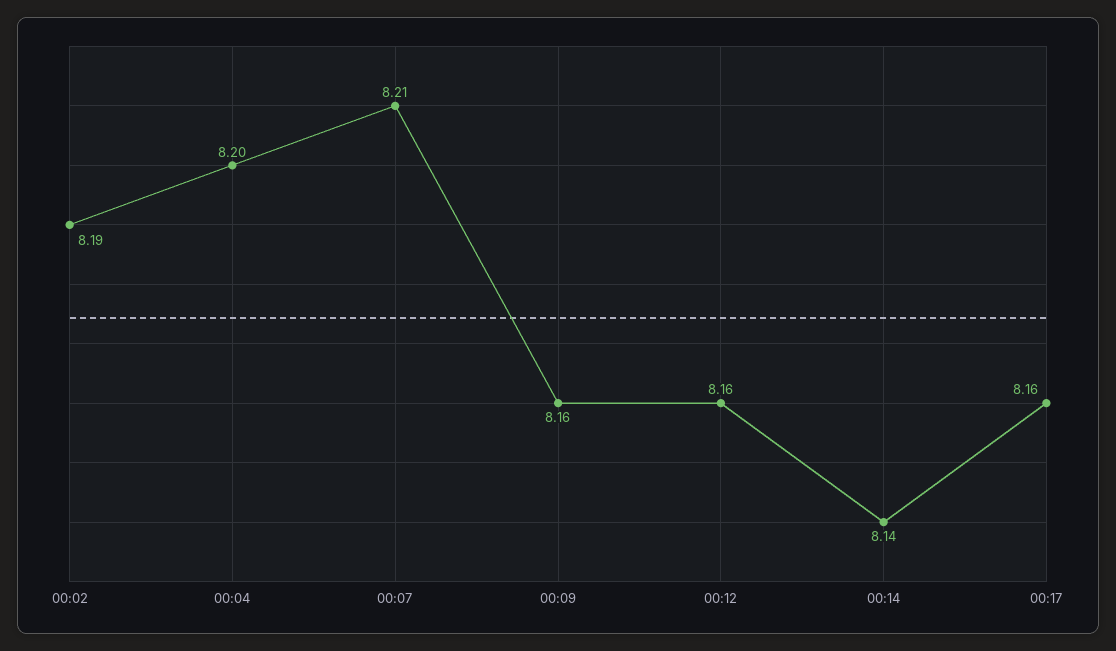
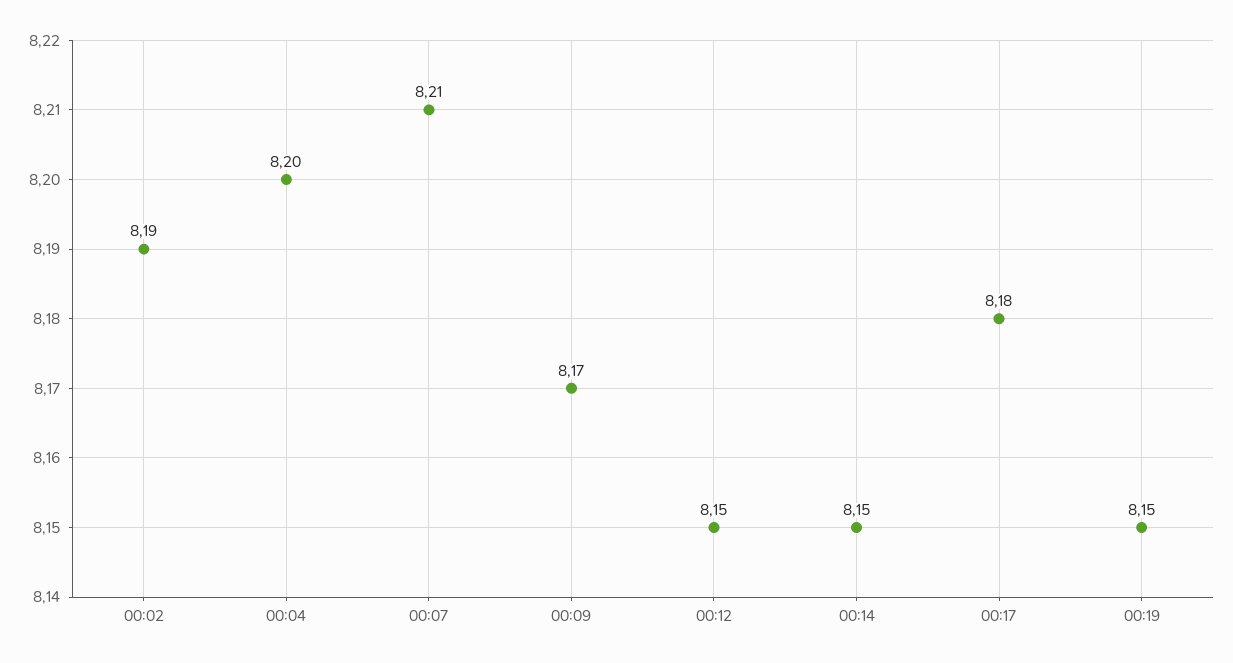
00:09: 8.16 -> 8.17
00:12: 8.16 -> 8.15
00:14: 8.14 -> 8.15
00:17: 8.16 -> 8.18
00:19: none -> 8.15

